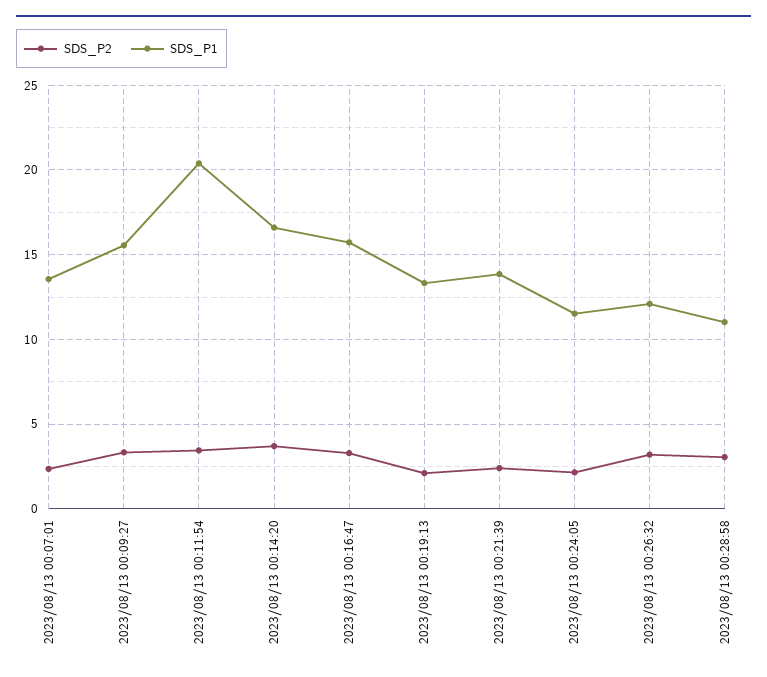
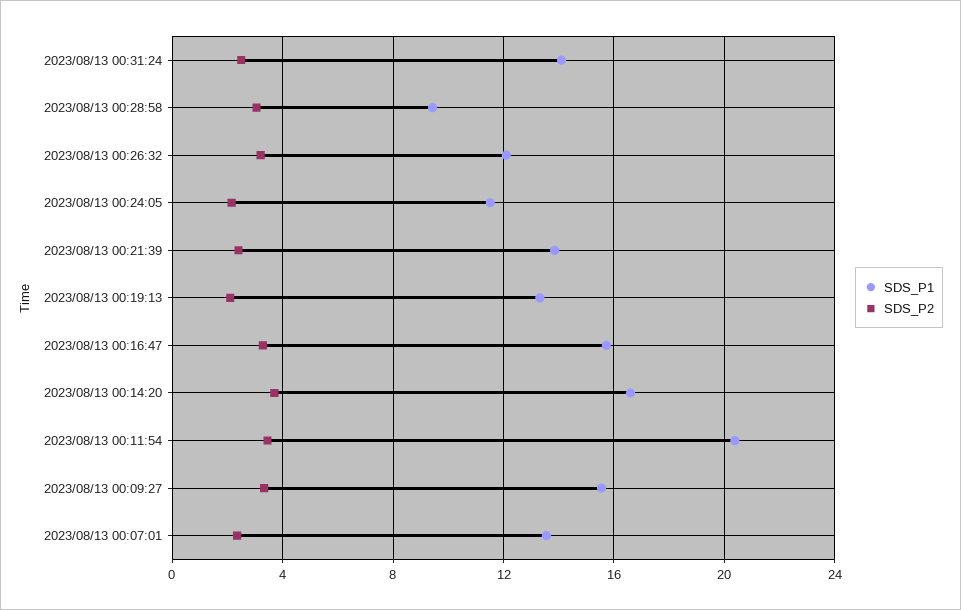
SDS_P1, 2023/08/13 00:28:58: 11 -> 9.5
SDS_P1, 2023/08/13 00:31:24: none -> 14
SDS_P2, 2023/08/13 00:31:24: none -> 2.5

